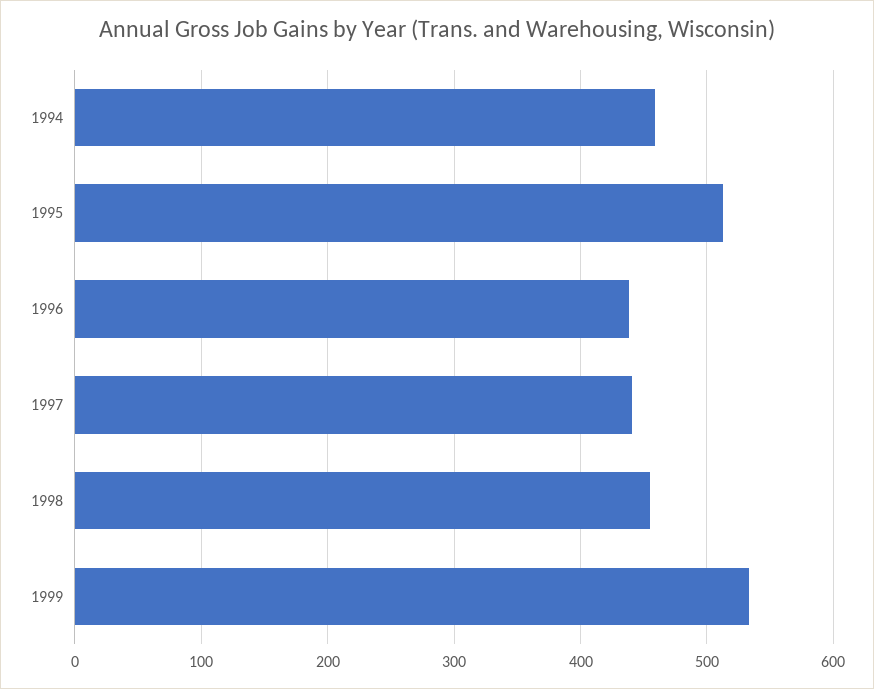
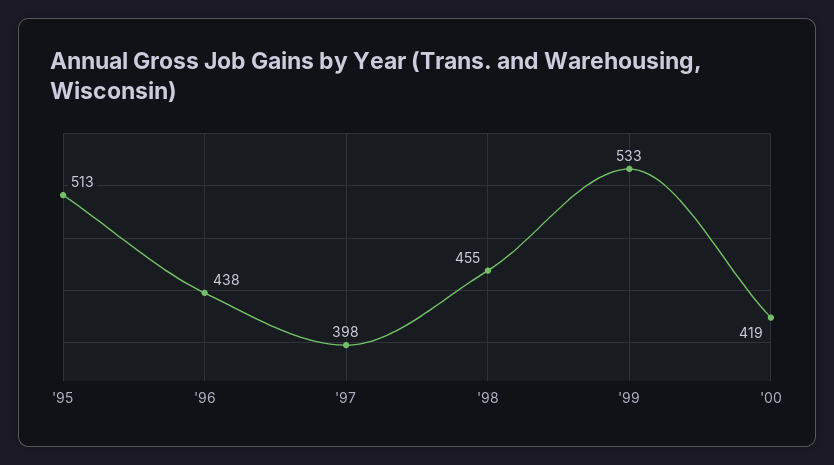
1994: 460 -> none
1997: 440 -> 398
'00: none -> 419

